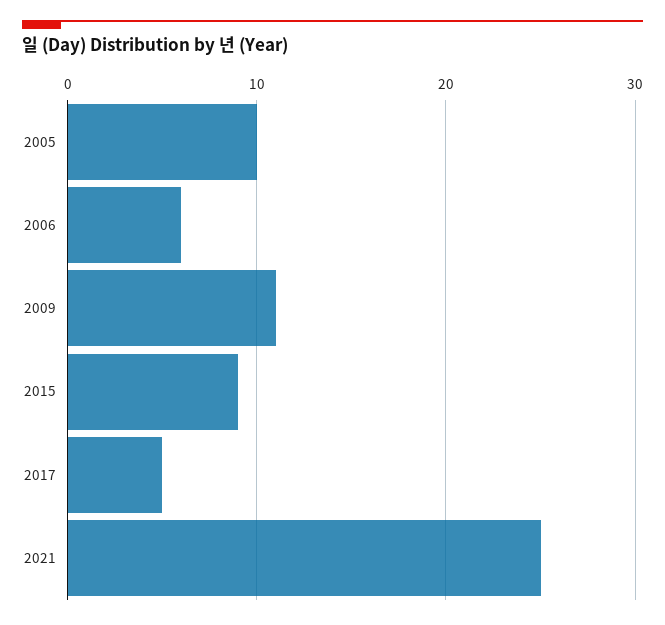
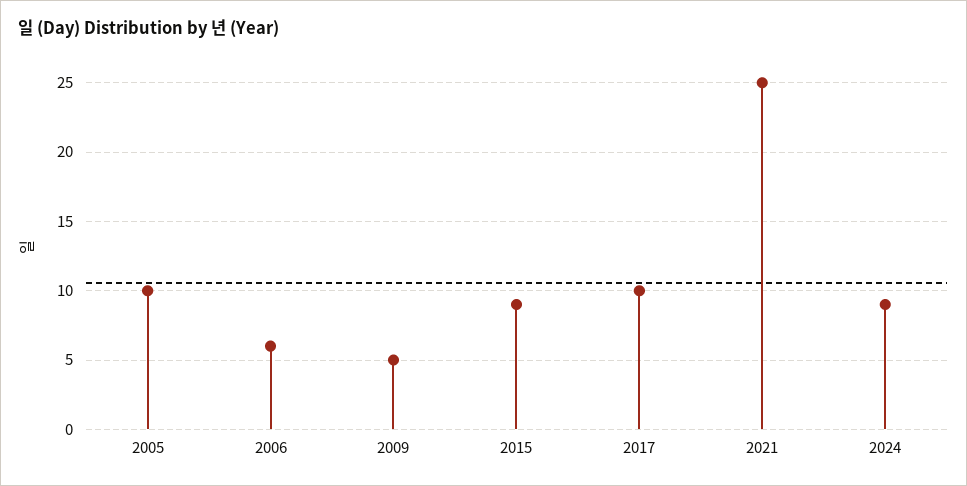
2009: 11 -> 5
2017: 5 -> 10
2024: none -> 9

